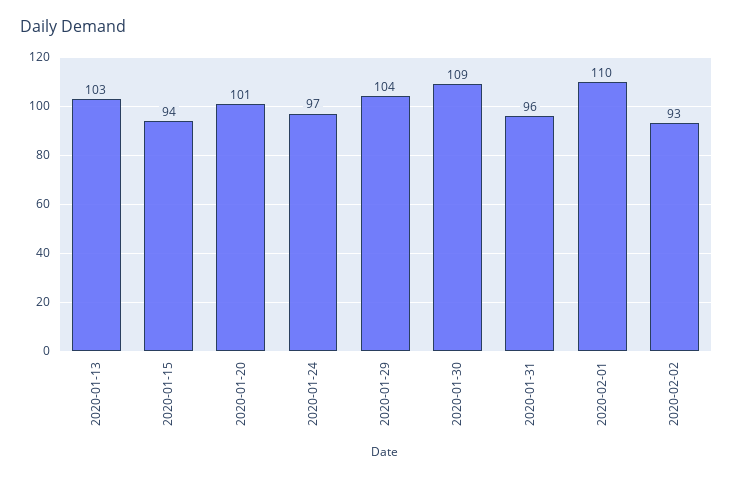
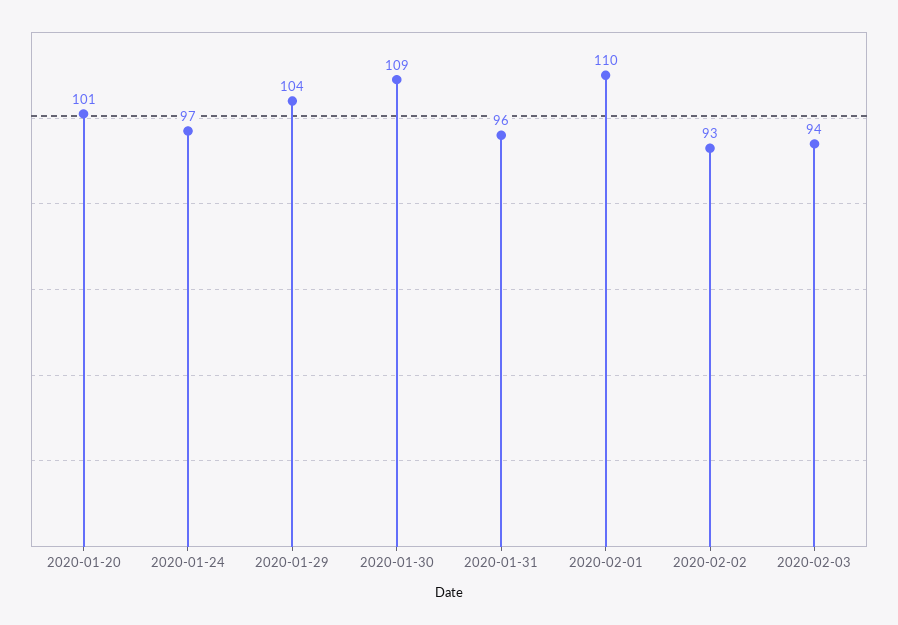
2020-01-13: 103 -> none
2020-01-15: 94 -> none
2020-02-03: none -> 94

